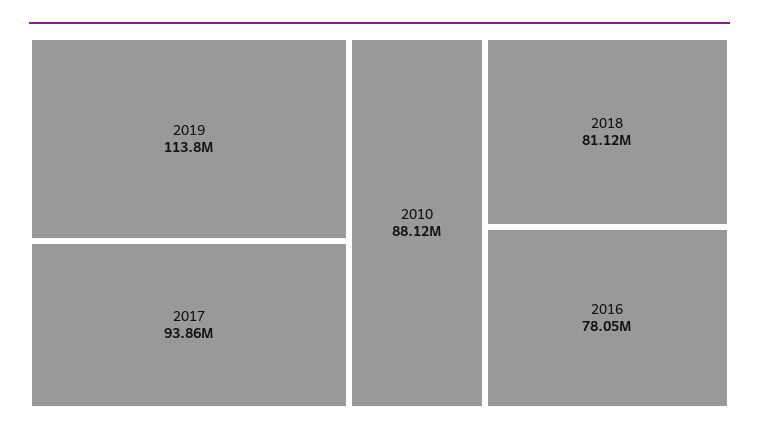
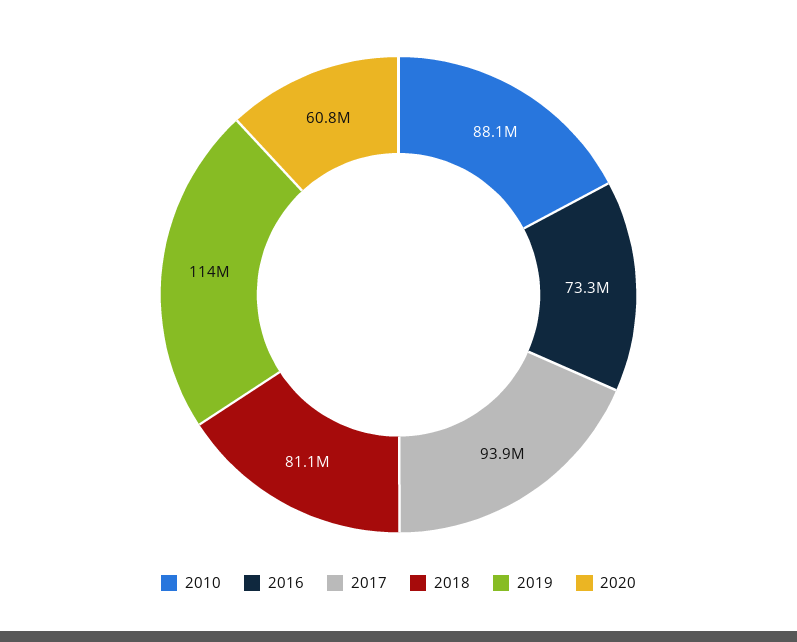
2016: 78050000 -> 73300000
2020: none -> 60800000

